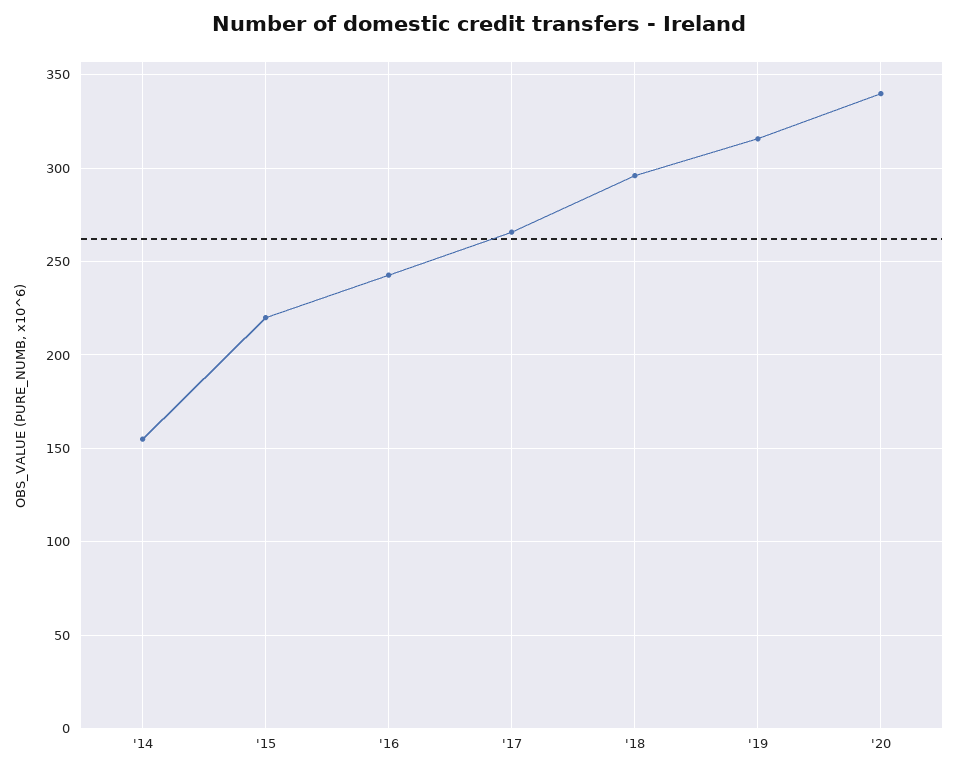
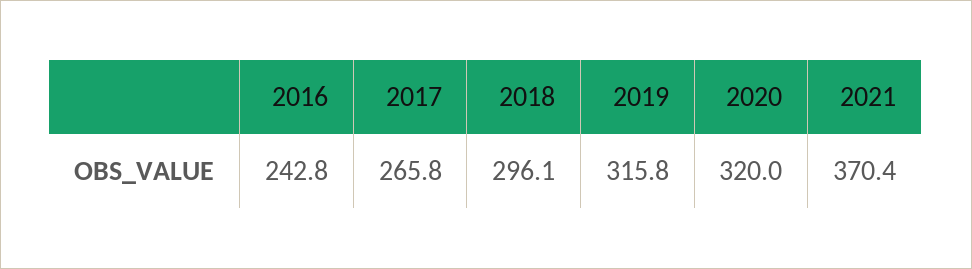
'14: 155 -> none
'15: 220 -> none
'20: 340 -> 320
2021: none -> 370.4

